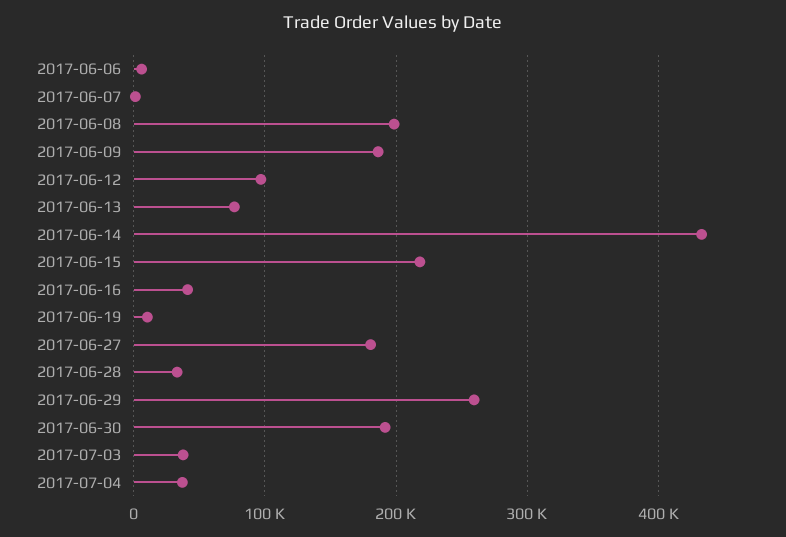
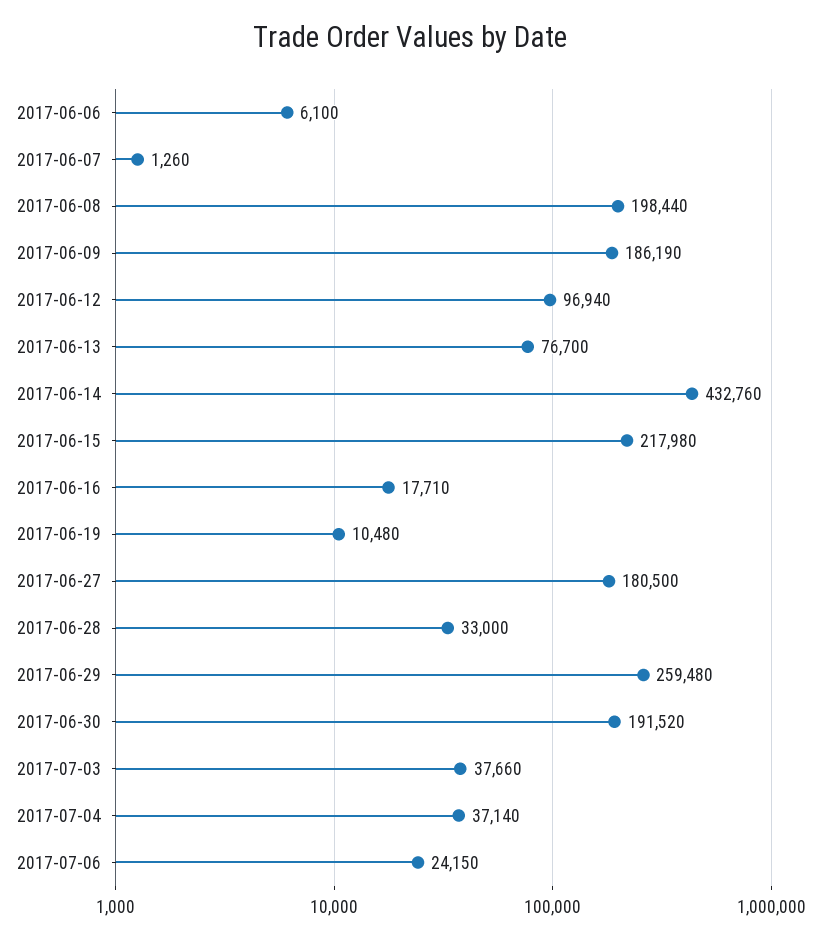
2017-06-16: 40000 -> 17710
2017-07-06: none -> 24150

